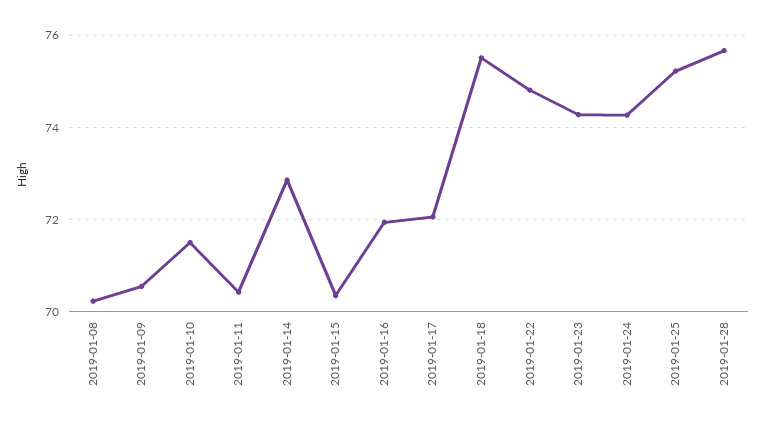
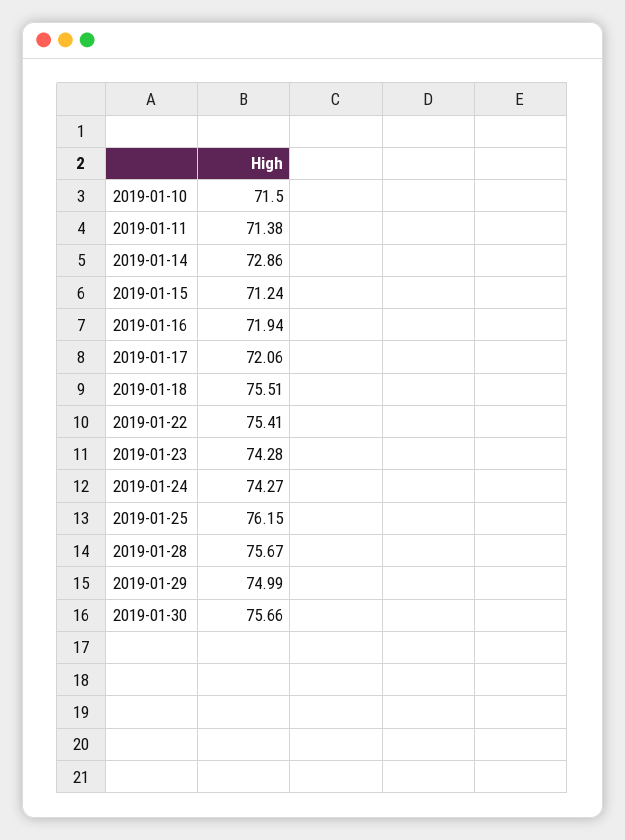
2019-01-08: 70.2 -> none
2019-01-09: 70.6 -> none
2019-01-11: 70.4 -> 71.38
2019-01-15: 70.4 -> 71.24
2019-01-22: 74.8 -> 75.41
2019-01-25: 75.2 -> 76.15
2019-01-29: none -> 74.99
2019-01-30: none -> 75.66

